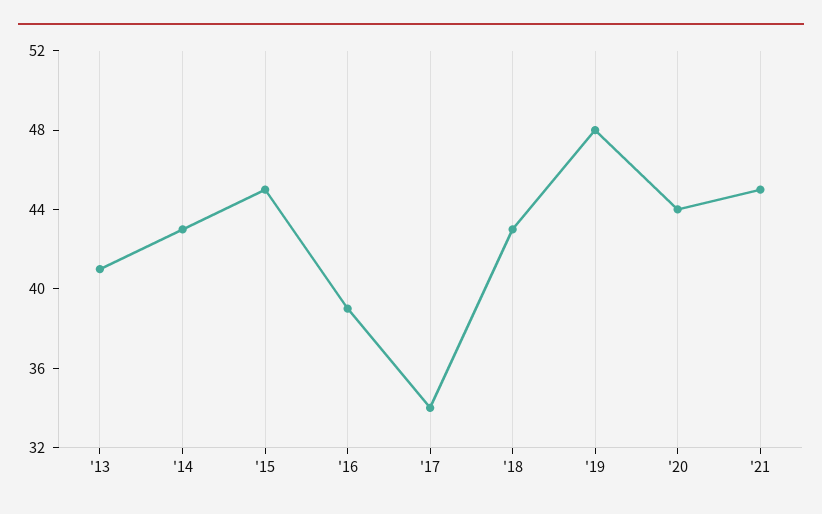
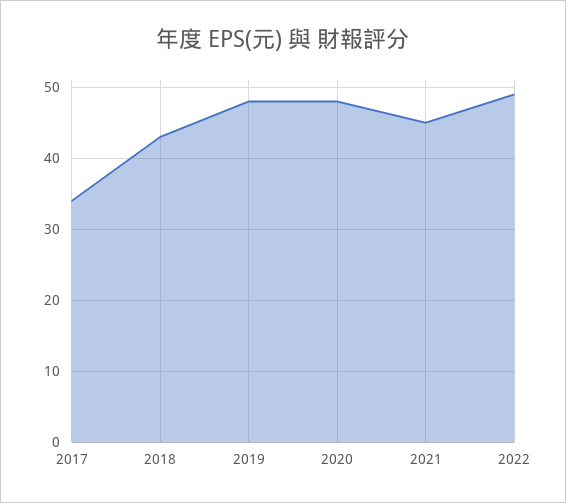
'13: 41 -> none
'14: 43 -> none
'15: 45 -> none
'16: 39 -> none
'20: 44 -> 48
2022: none -> 49

